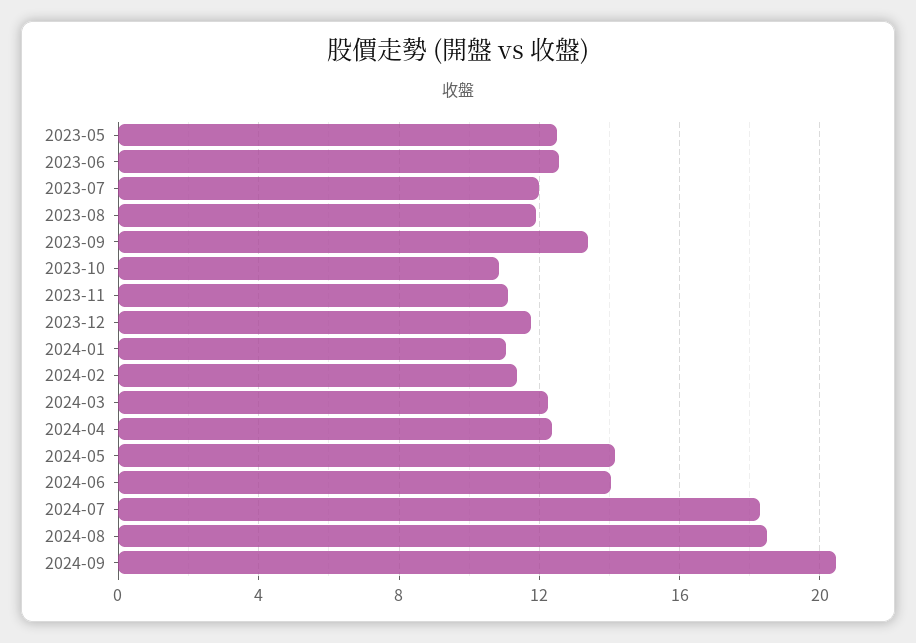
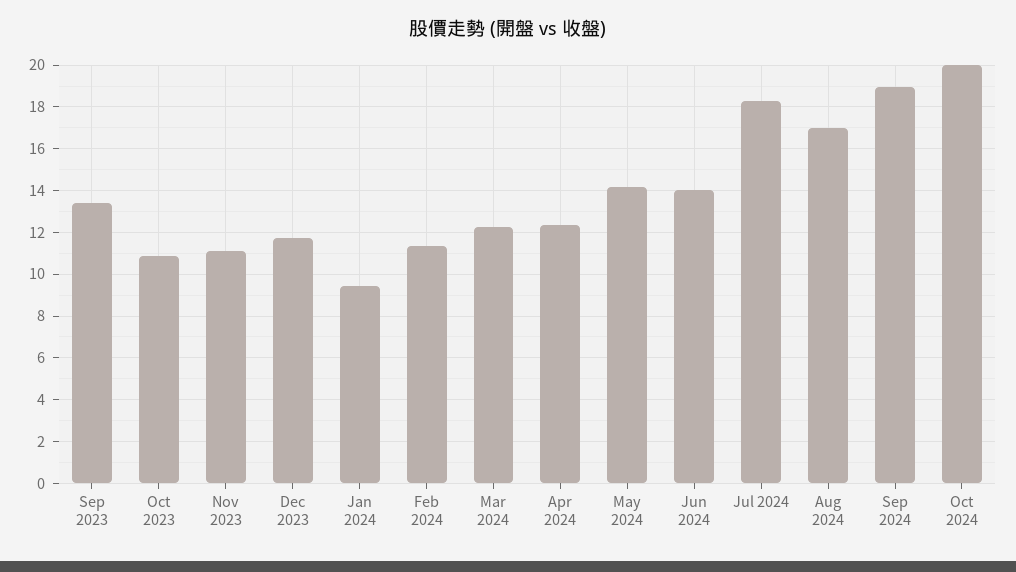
2023-05: 12.5 -> none
2023-06: 12.5 -> none
2023-07: 12 -> none
2023-08: 12 -> none
2024-01: 11 -> 9.5
2024-08: 18.5 -> 17
2024-09: 20.5 -> 19
Oct 2024: none -> 20

